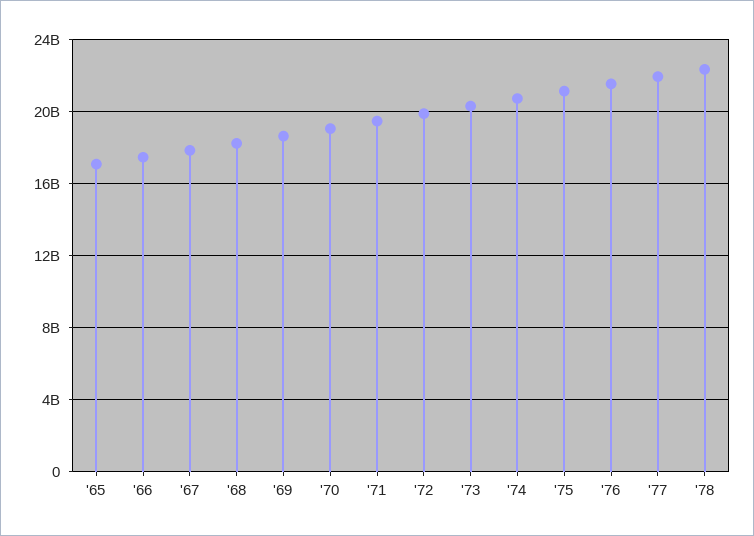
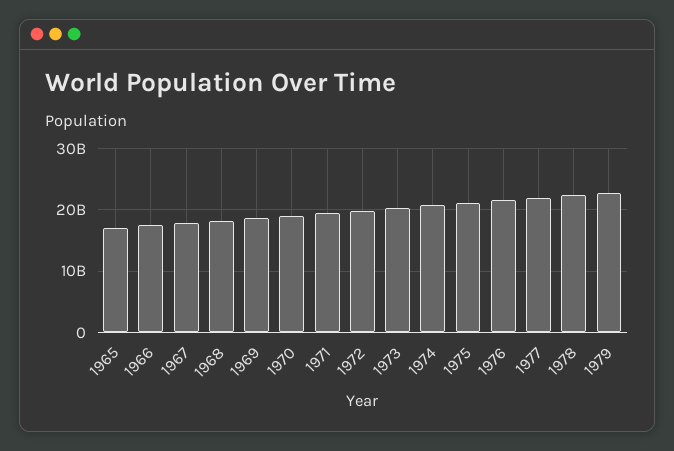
1979: none -> 23000000000

